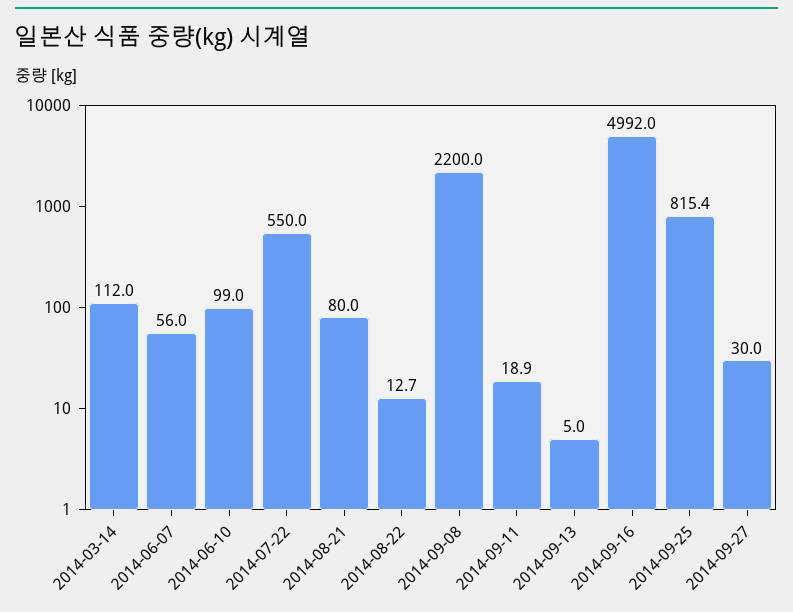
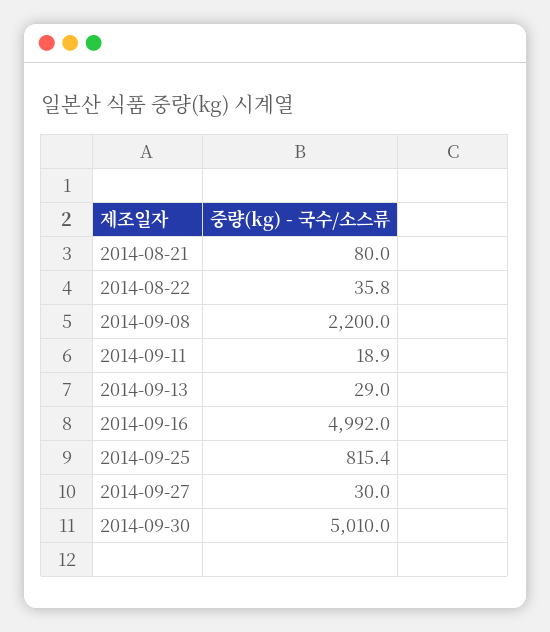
2014-03-14: 112 -> none
2014-06-07: 56 -> none
2014-06-10: 99 -> none
2014-07-22: 550 -> none
2014-08-22: 12.7 -> 35.8
2014-09-13: 5 -> 29
2014-09-30: none -> 5010

